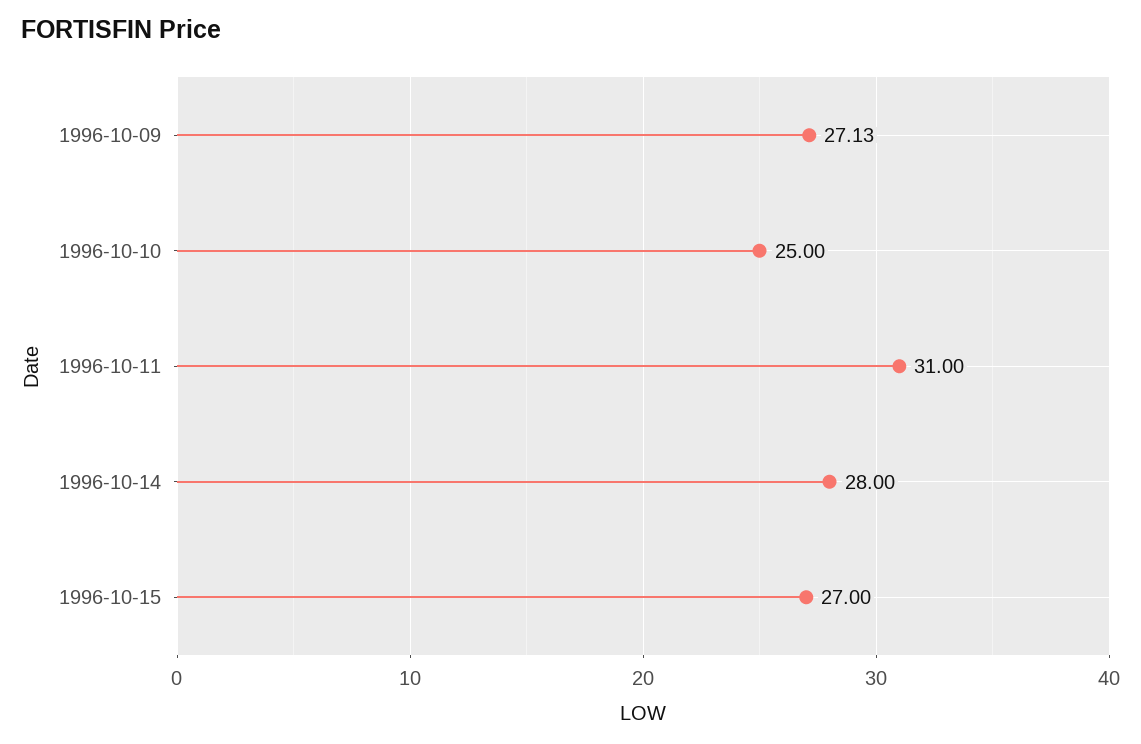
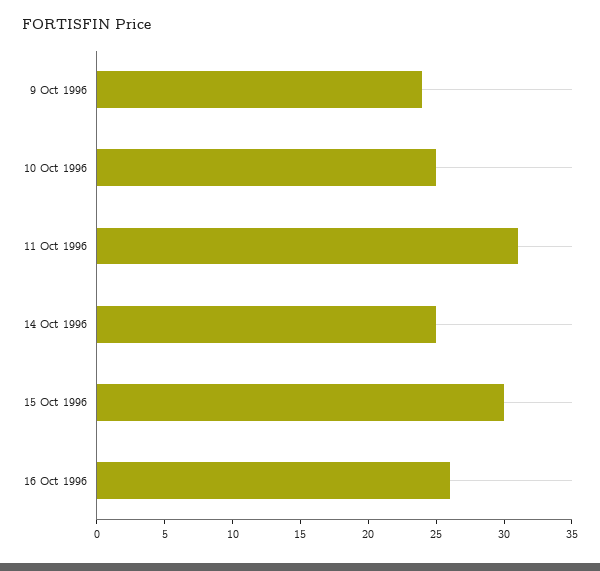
1996-10-09: 27.13 -> 24
1996-10-14: 28 -> 25
1996-10-15: 27 -> 30
16 Oct 1996: none -> 26

